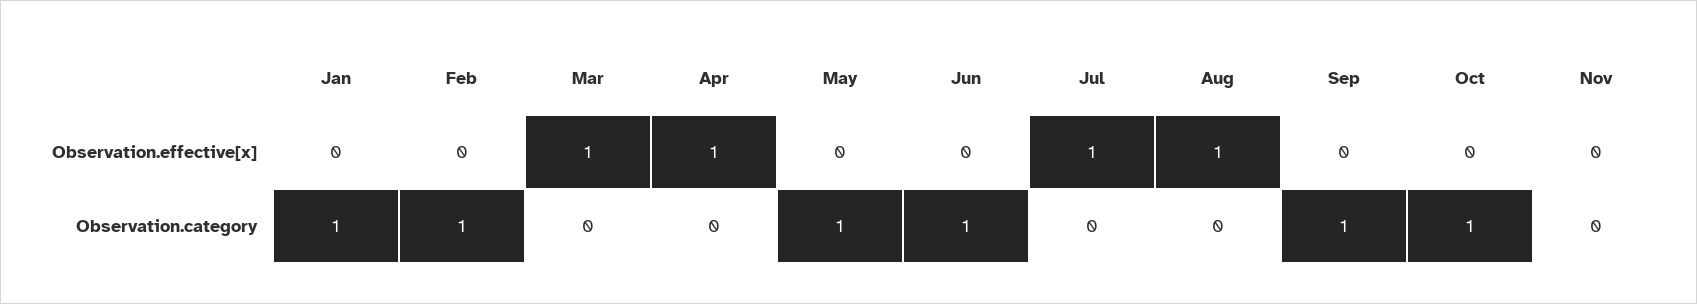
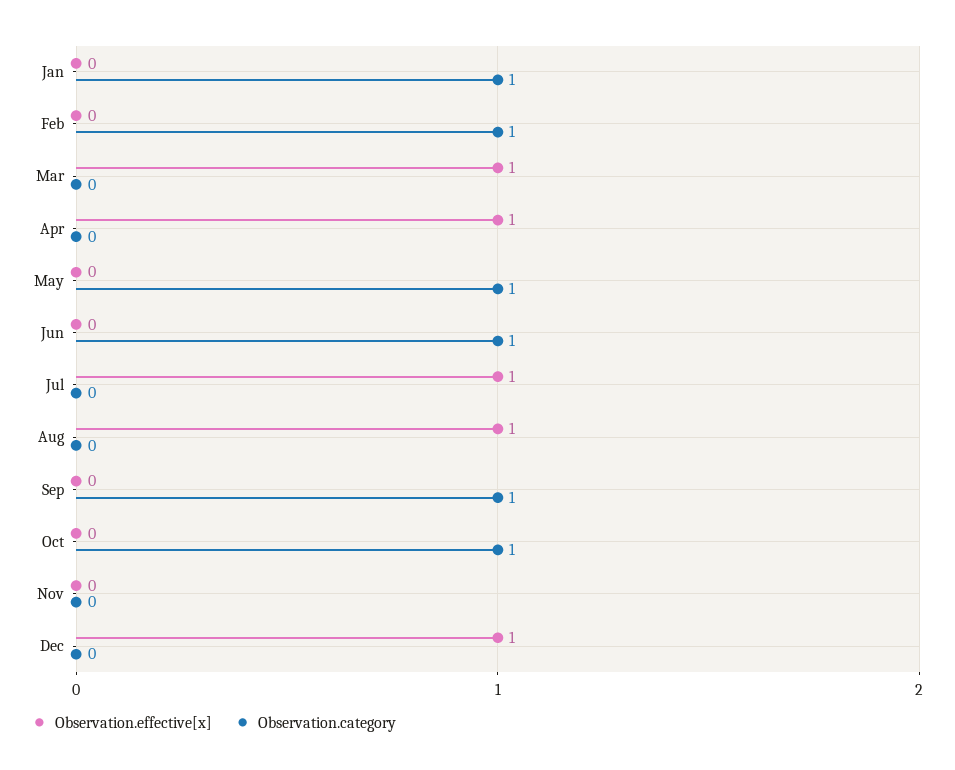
Observation.effective[x], Dec: none -> 1
Observation.category, Dec: none -> 0

